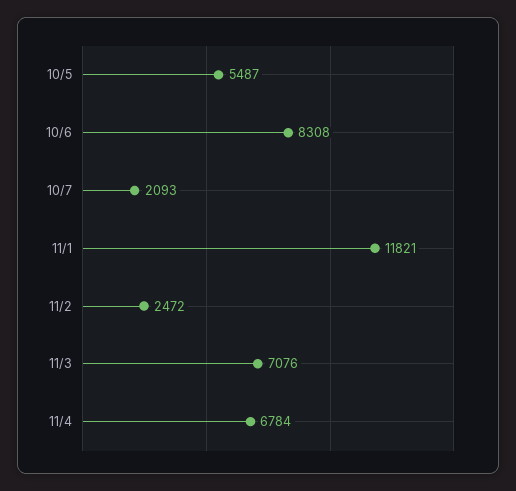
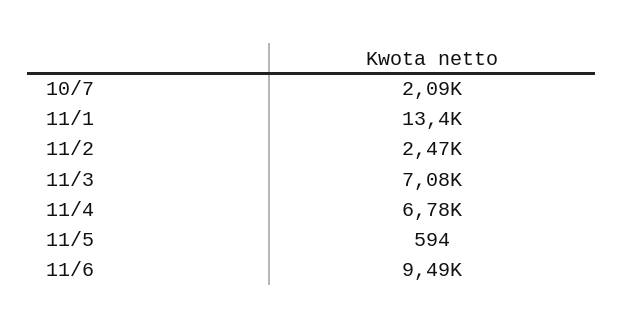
10/5: 5487 -> none
10/6: 8308 -> none
11/1: 11821 -> 13400
11/5: none -> 594
11/6: none -> 9490

